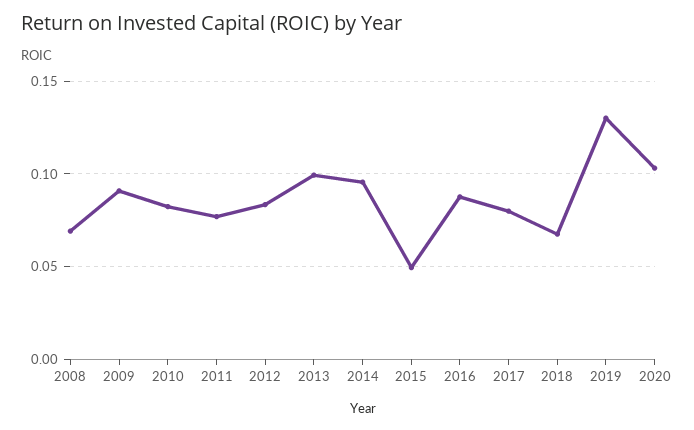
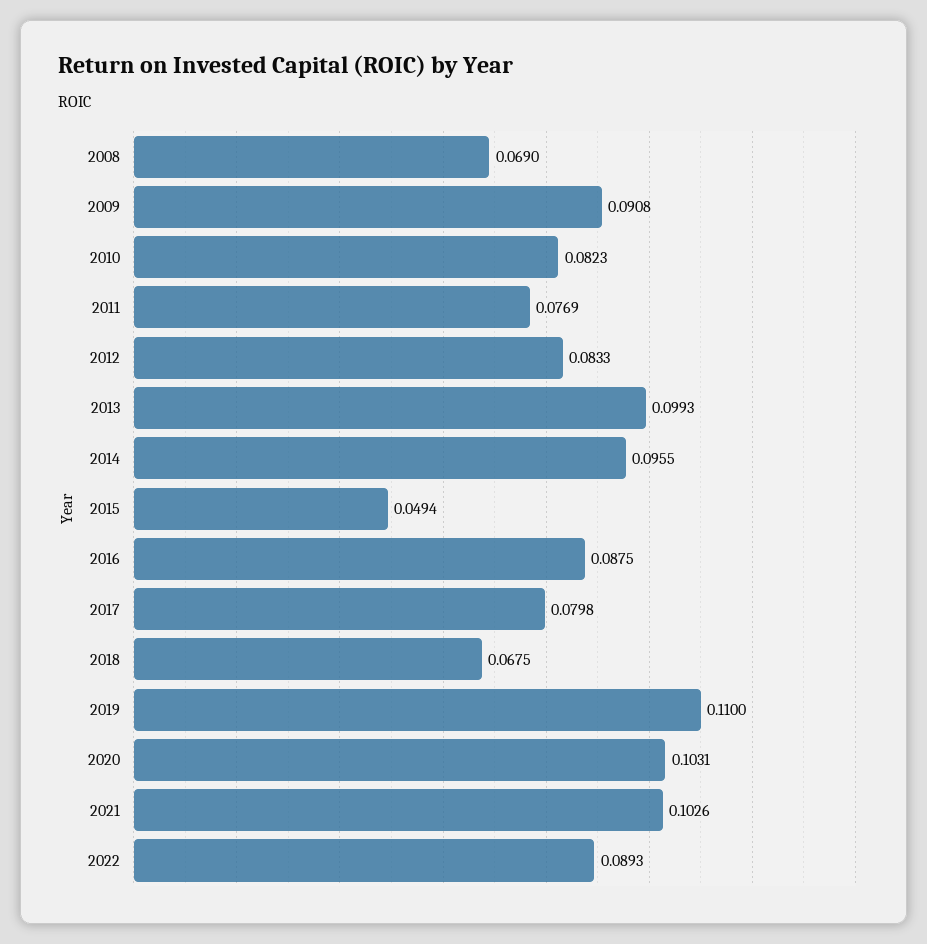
2019: 0.13 -> 0.11
2021: none -> 0.1026
2022: none -> 0.0893

